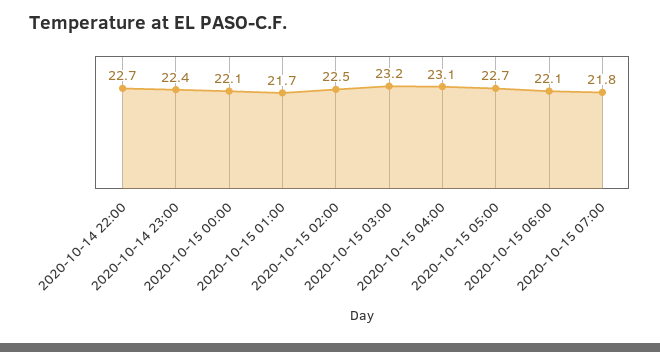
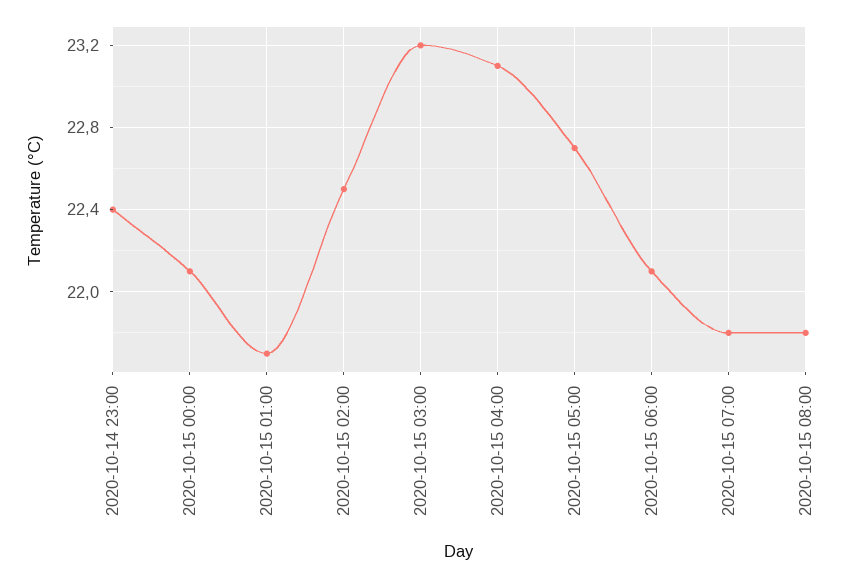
2020-10-14 22:00: 22.7 -> none
2020-10-15 08:00: none -> 21.8

